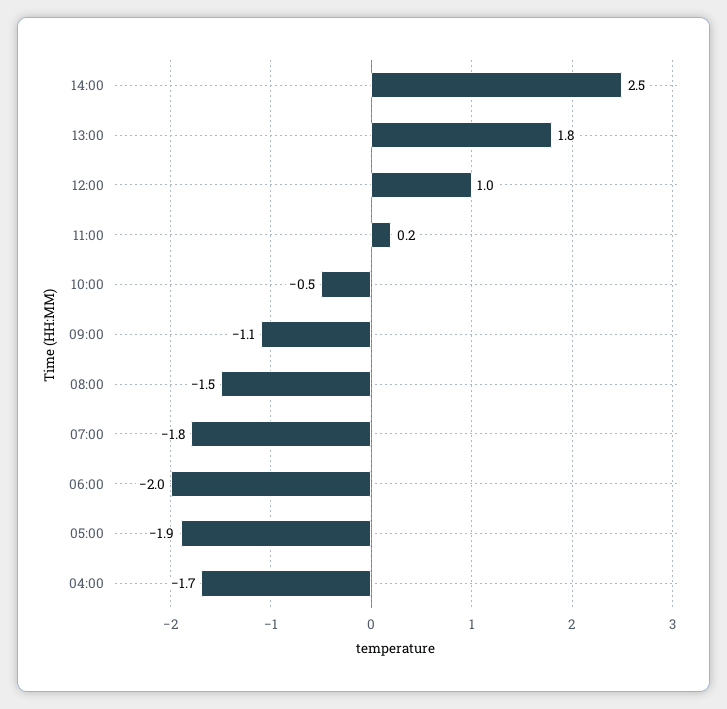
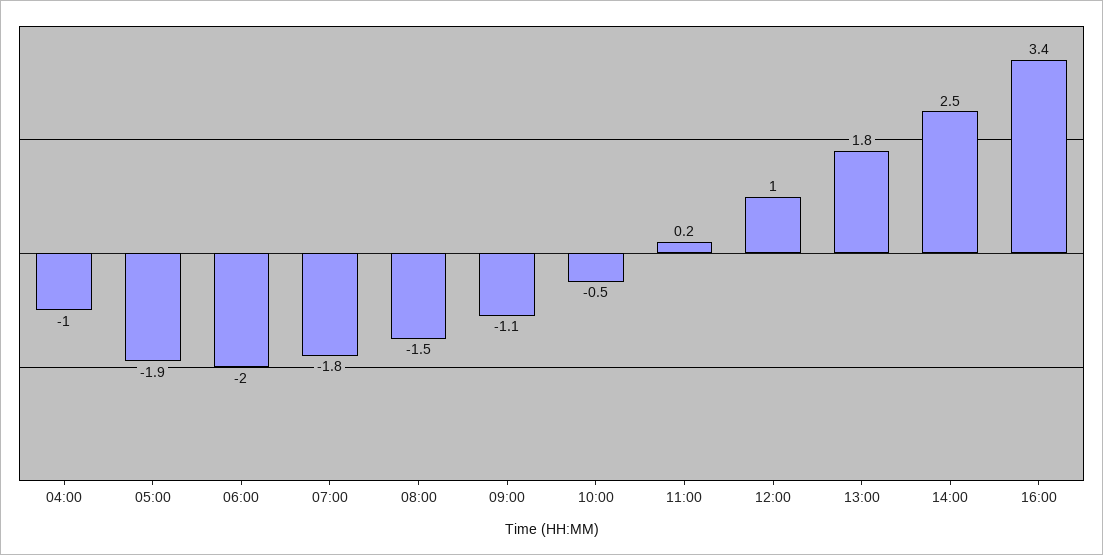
04:00: -1.7 -> -1
16:00: none -> 3.4

